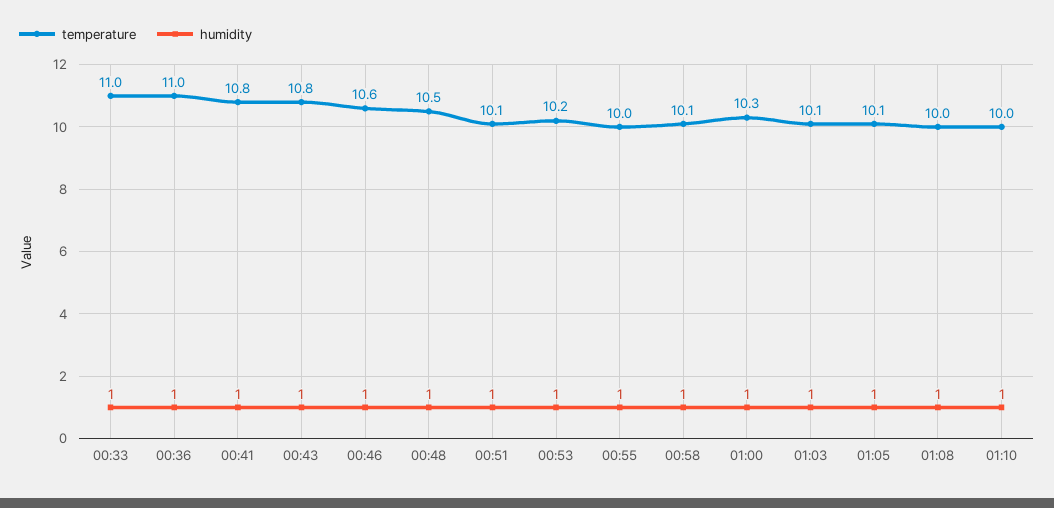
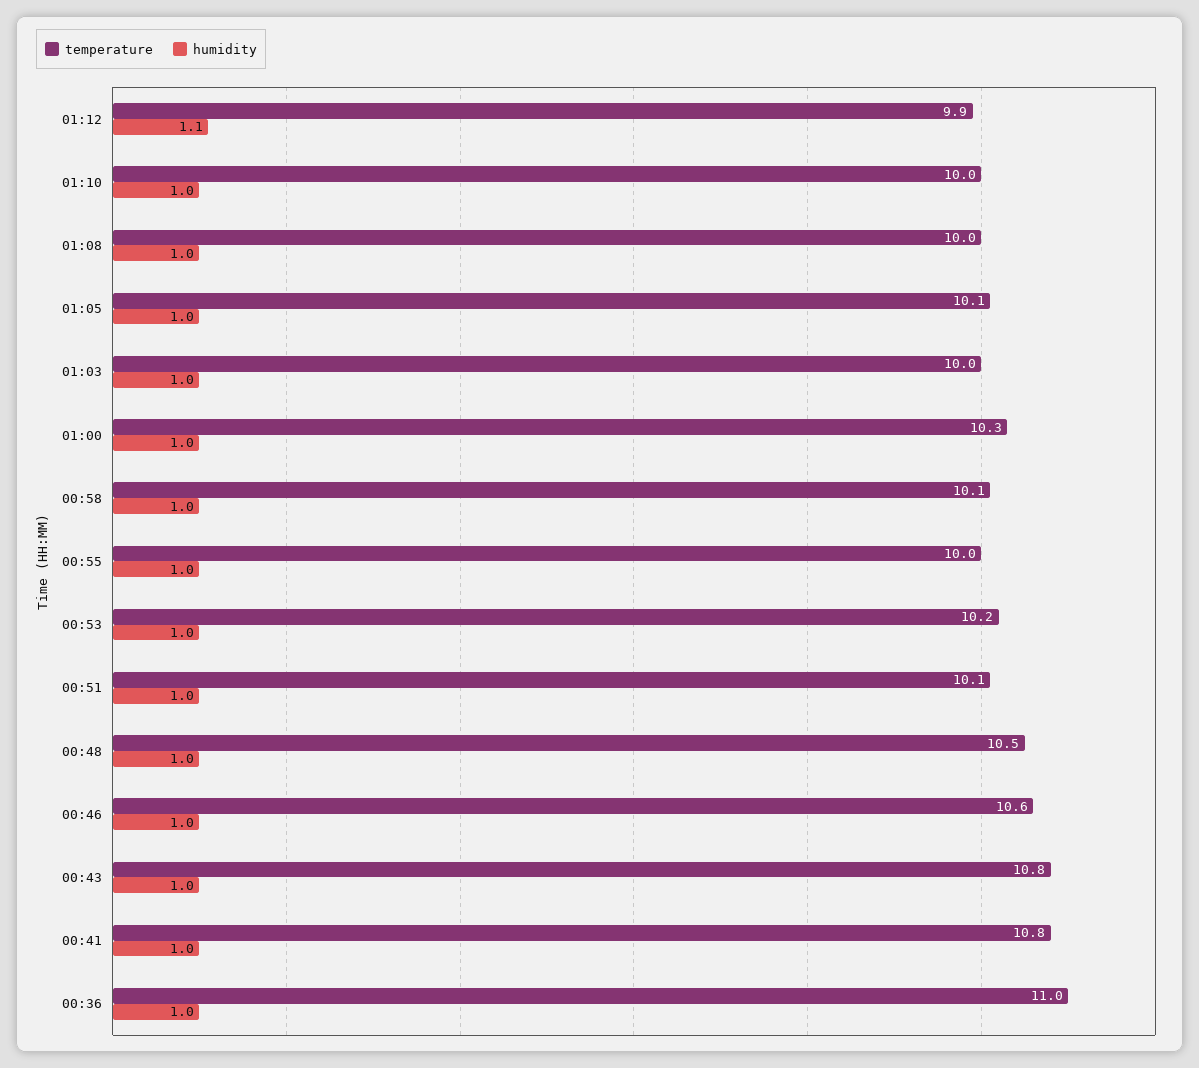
temperature, 00:33: 11 -> none
humidity, 00:33: 1 -> none
temperature, 01:03: 10.1 -> 10
temperature, 01:12: none -> 9.9
humidity, 01:12: none -> 1.1

